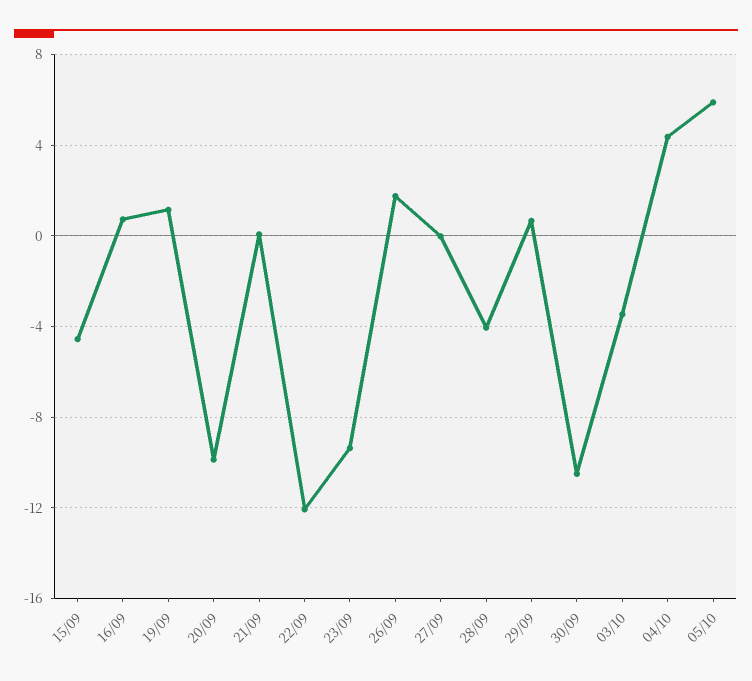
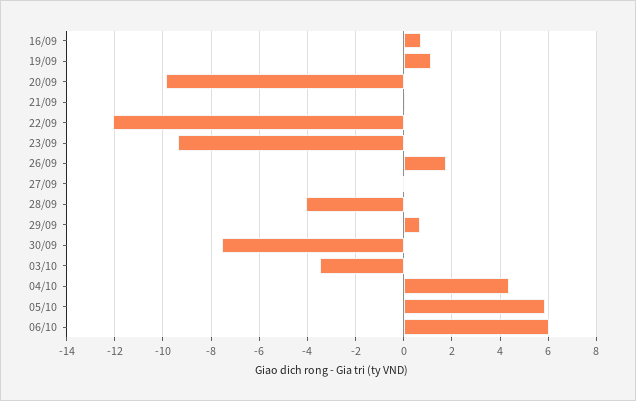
15/09: -4.5 -> none
30/09: -10.5 -> -7.5
06/10: none -> 6

